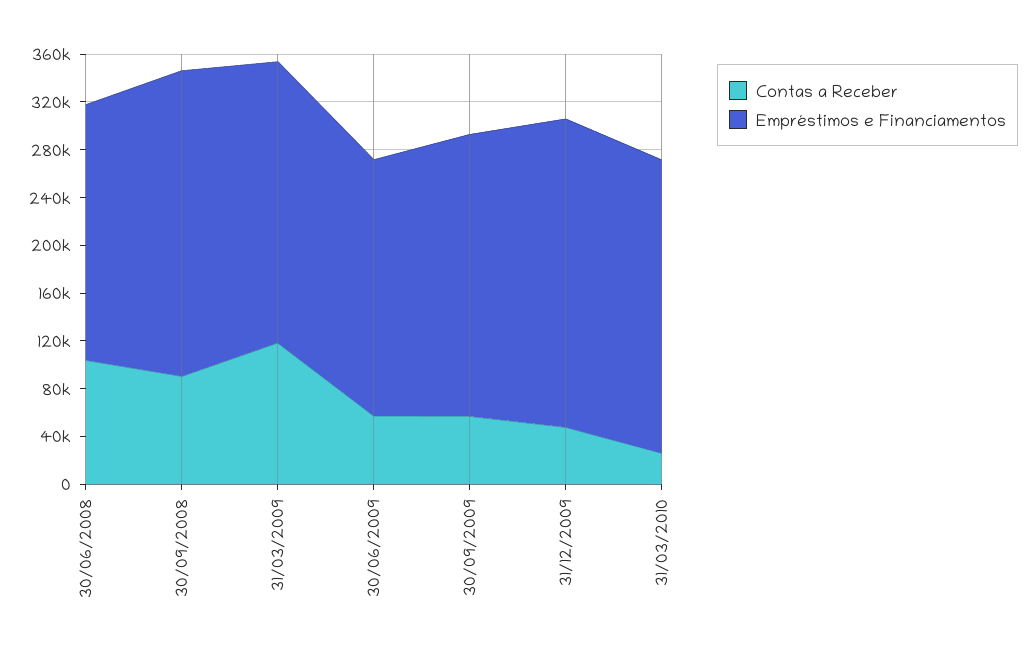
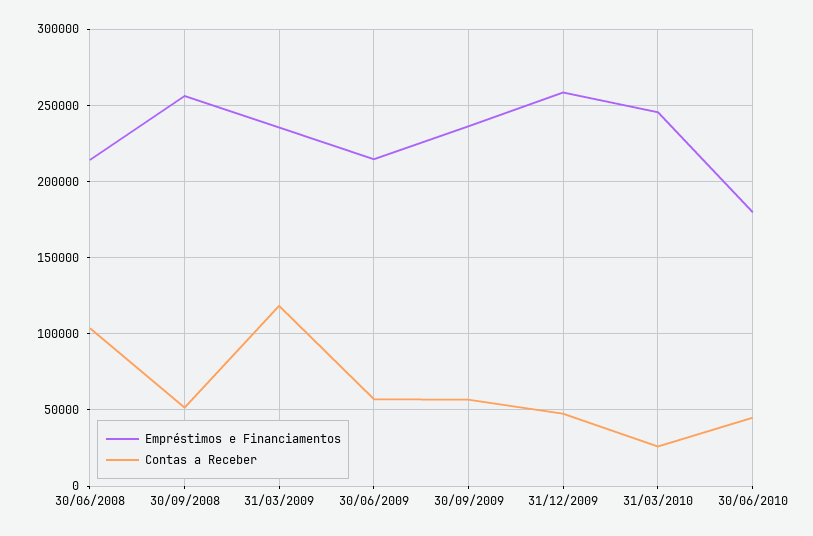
Contas a Receber, 30/09/2008: 90000 -> 50000
Empréstimos e Financiamentos, 30/06/2010: none -> 180000
Contas a Receber, 30/06/2010: none -> 45000

